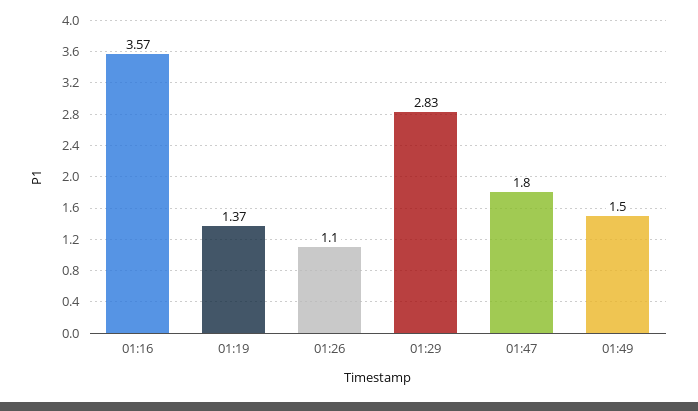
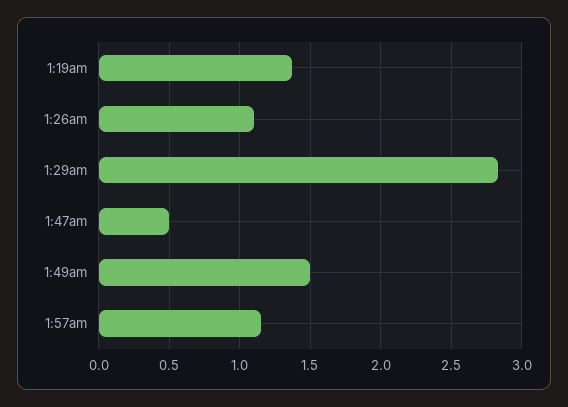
01:16: 3.57 -> none
01:47: 1.8 -> 0.5
1:57am: none -> 1.15

